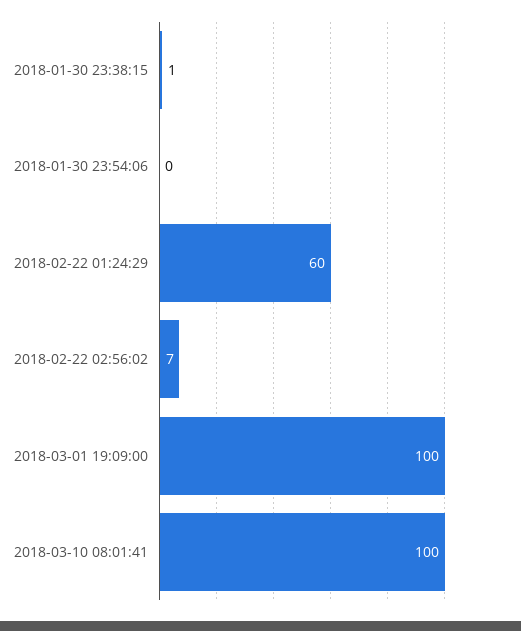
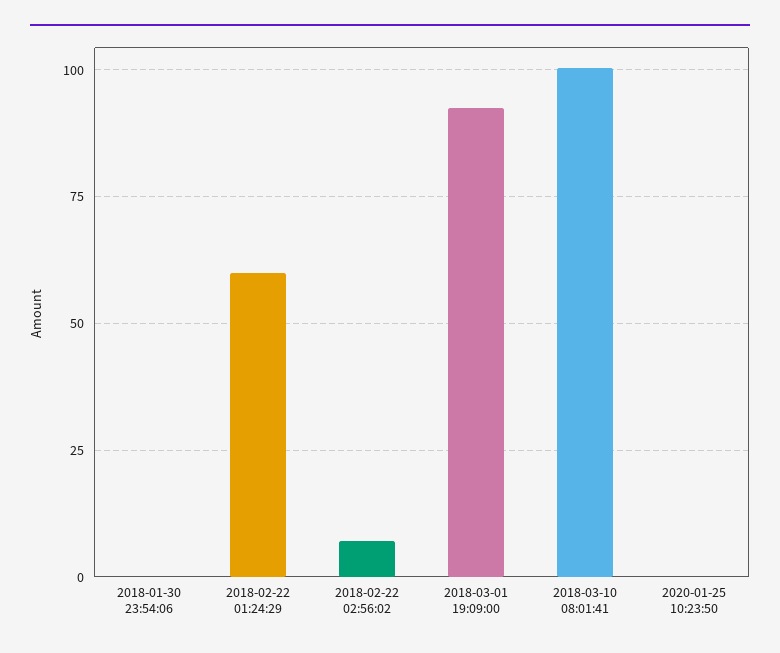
2018-01-30 23:38:15: 1 -> none
2018-03-01 19:09:00: 100 -> 92.5
2020-01-25 10:23:50: none -> 0

